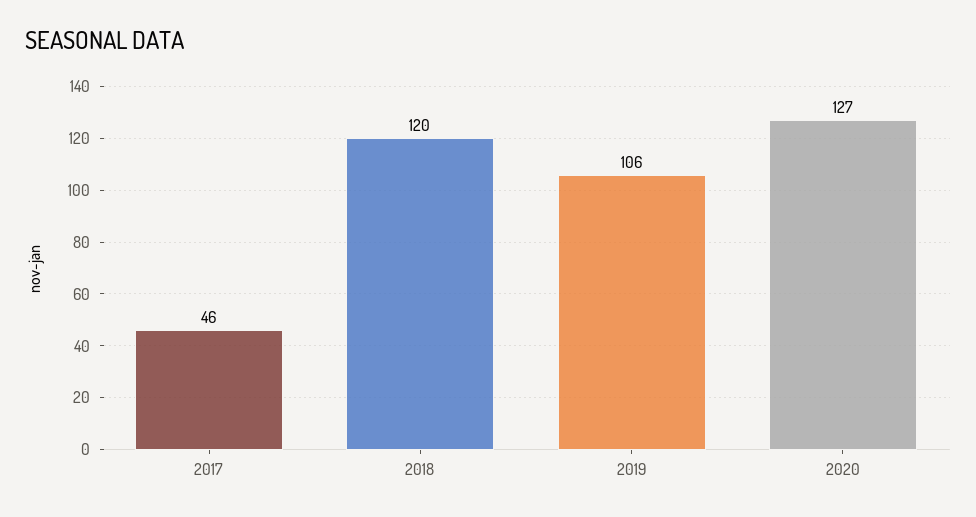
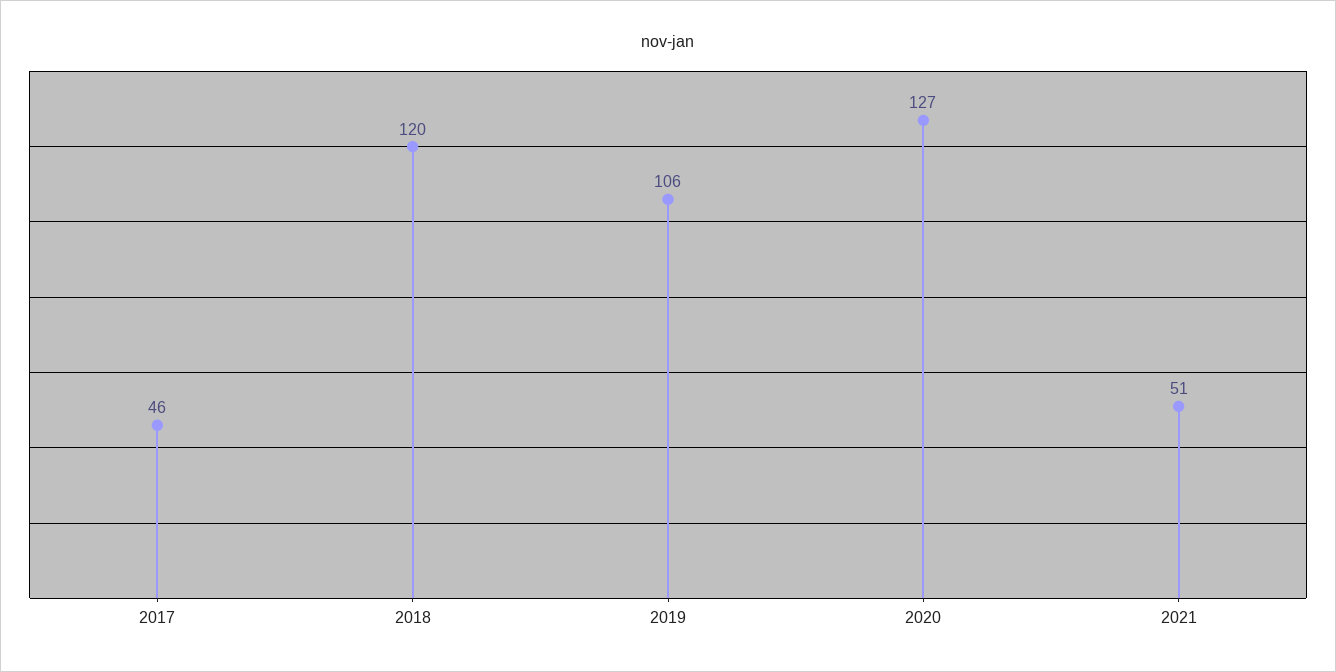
2021: none -> 51

